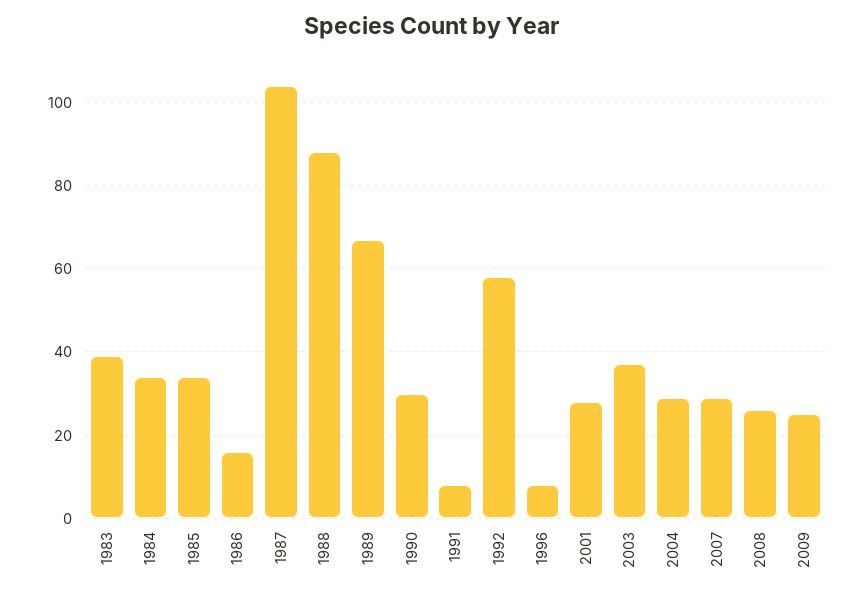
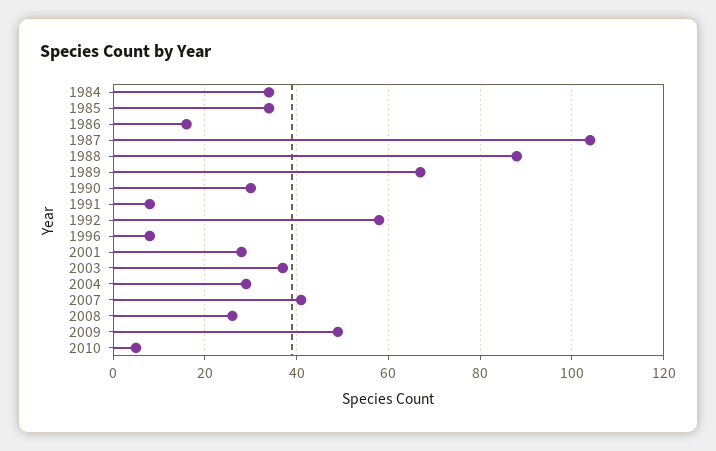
1983: 40 -> none
2007: 30 -> 40
2009: 25 -> 50
2010: none -> 5

